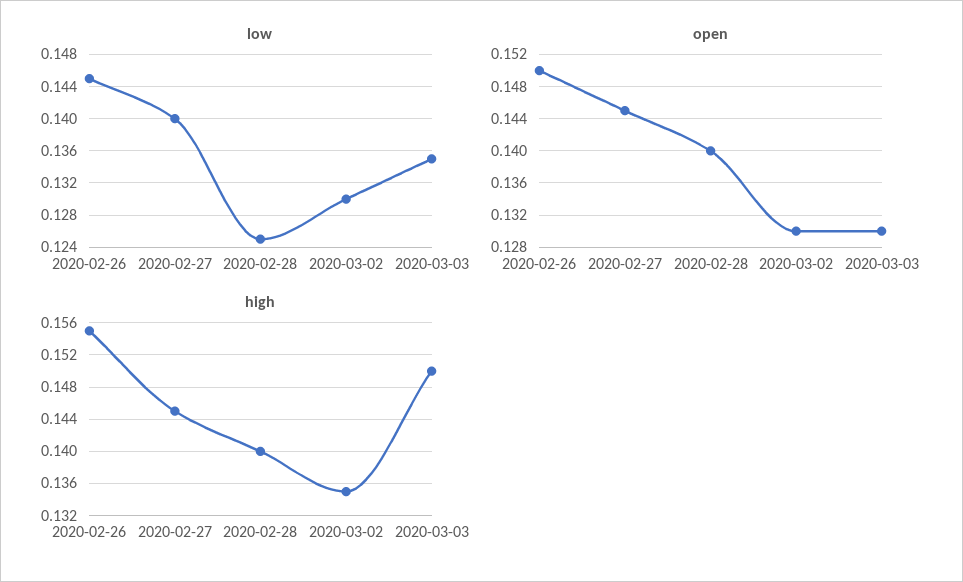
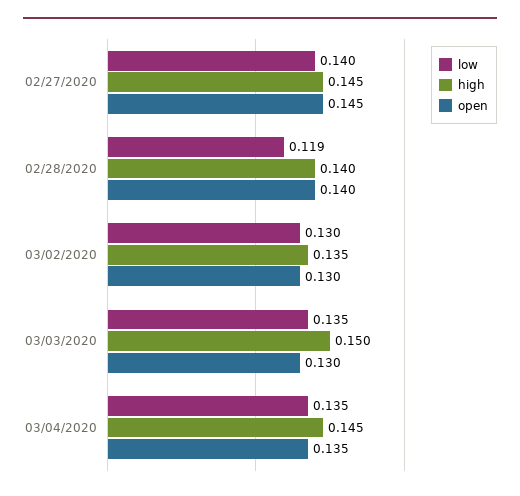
low, 2020-02-26: 0.145 -> none
low, 2020-02-28: 0.125 -> 0.119
open, 2020-02-26: 0.15 -> none
high, 2020-02-26: 0.155 -> none
low, 03/04/2020: none -> 0.135
high, 03/04/2020: none -> 0.145
open, 03/04/2020: none -> 0.135

